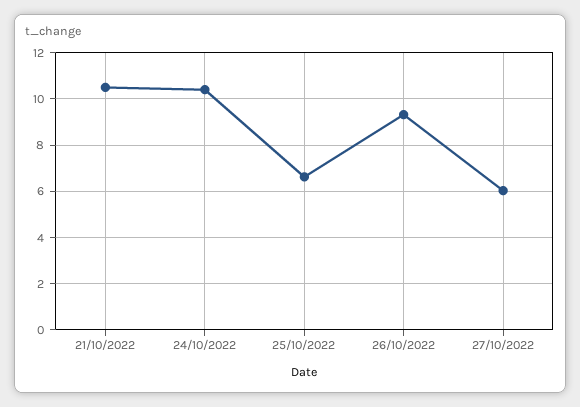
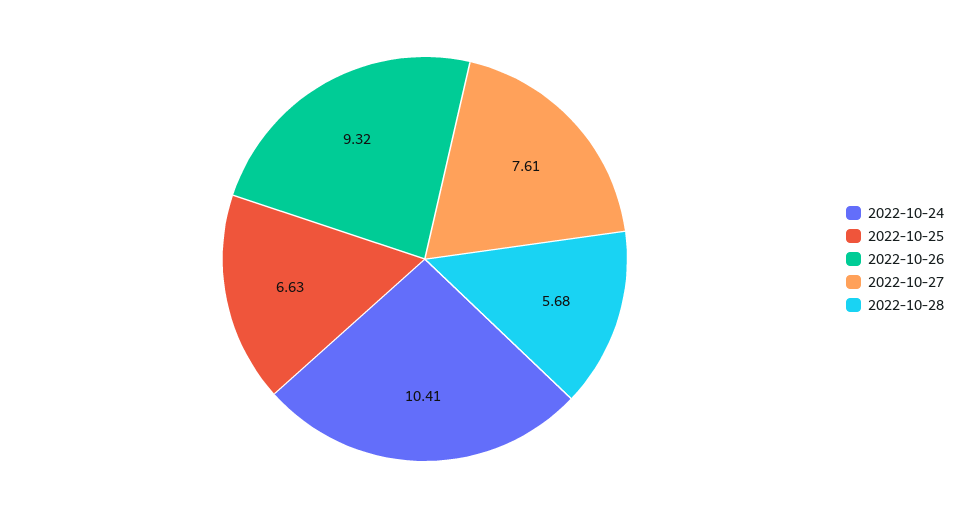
21/10/2022: 10.5 -> none
27/10/2022: 6 -> 7.61
2022-10-28: none -> 5.68

